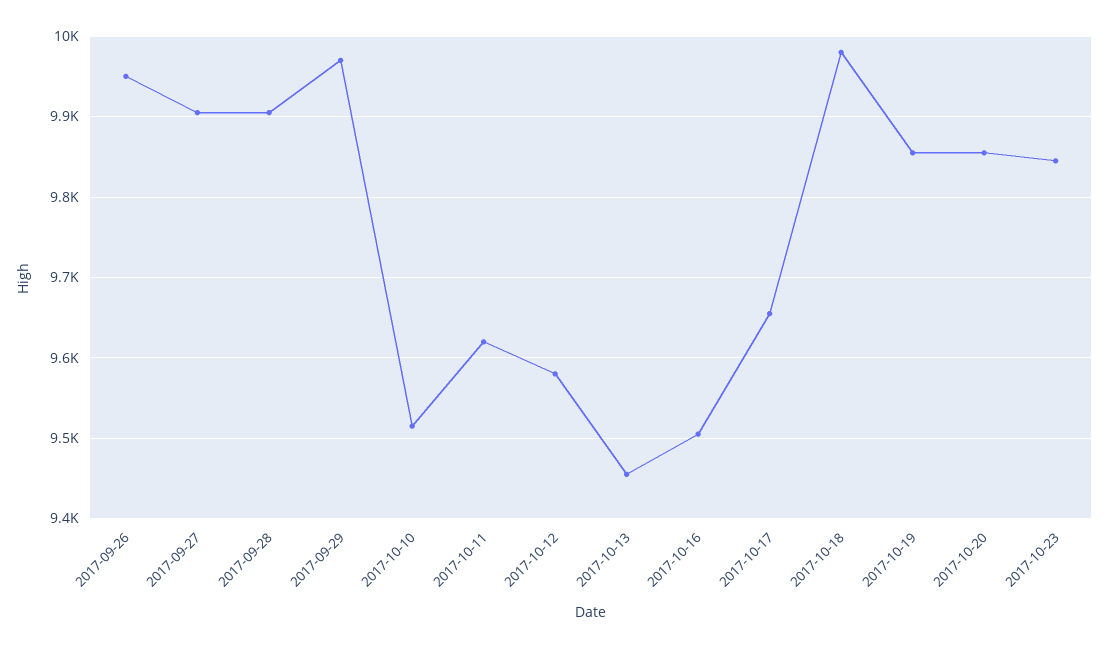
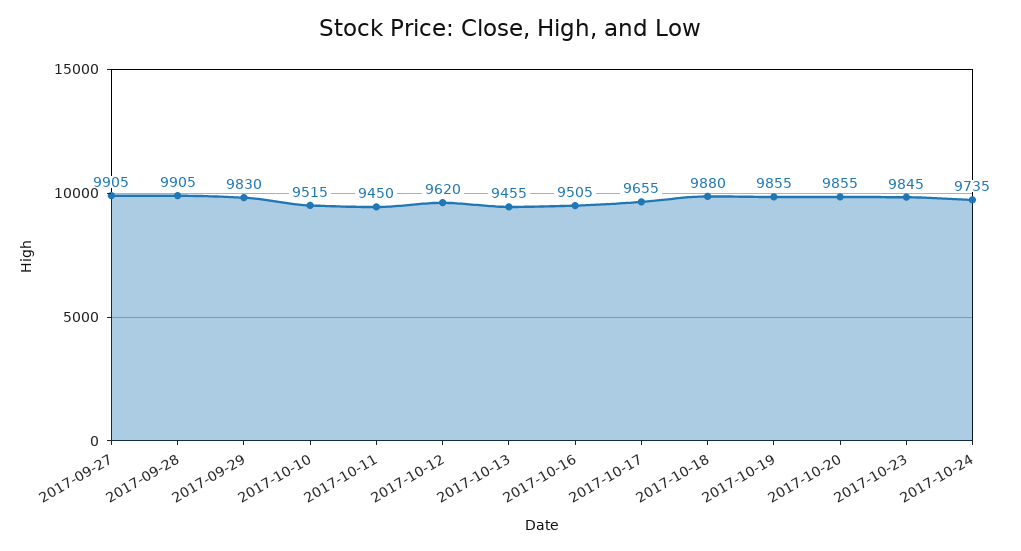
2017-09-26: 9950 -> none
2017-09-29: 9970 -> 9830
2017-10-11: 9620 -> 9450
2017-10-12: 9580 -> 9620
2017-10-18: 9980 -> 9880
2017-10-24: none -> 9735

